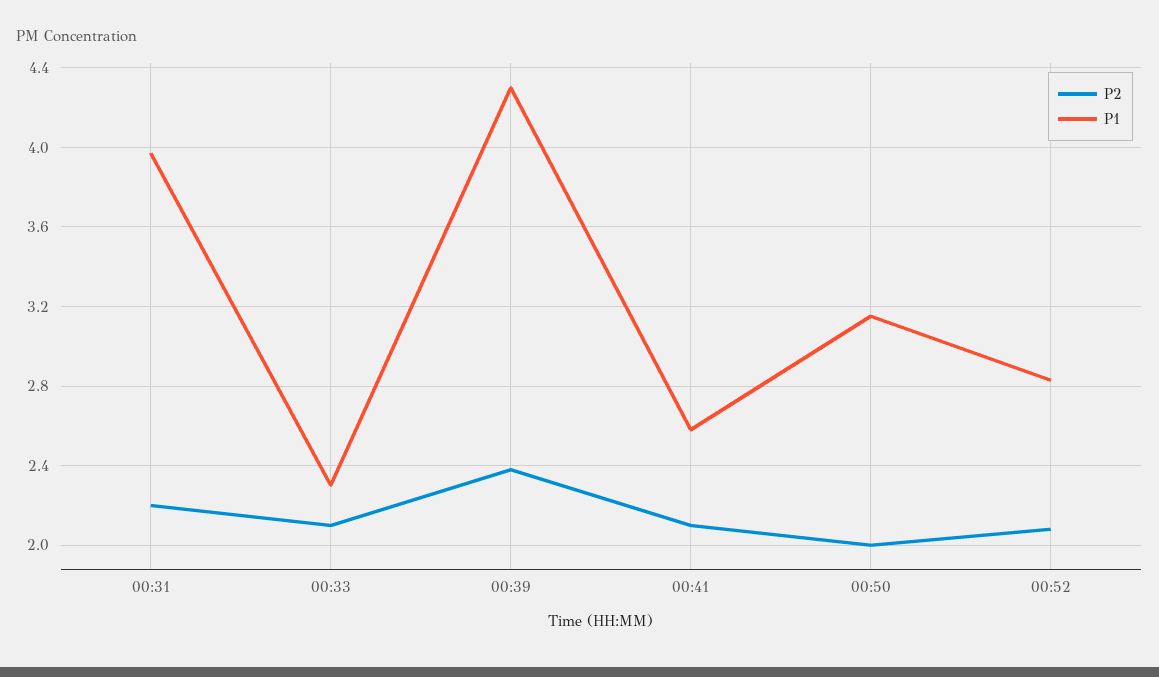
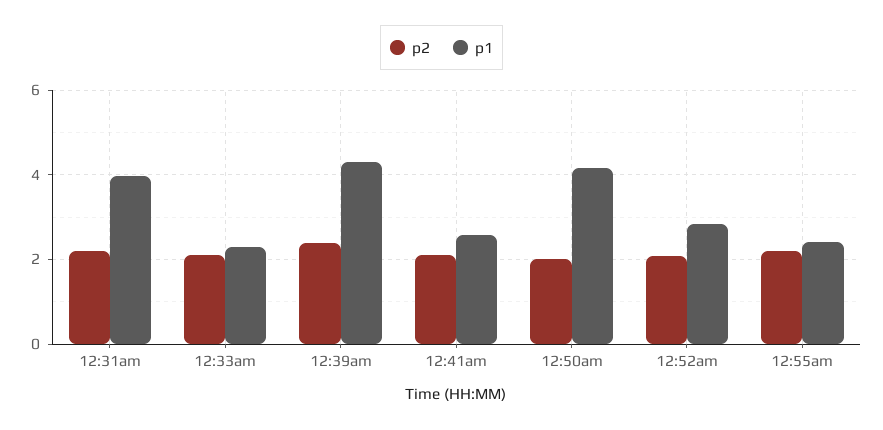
P1, 00:50: 3.15 -> 4.2
P2, 12:55am: none -> 2.2
P1, 12:55am: none -> 2.4

